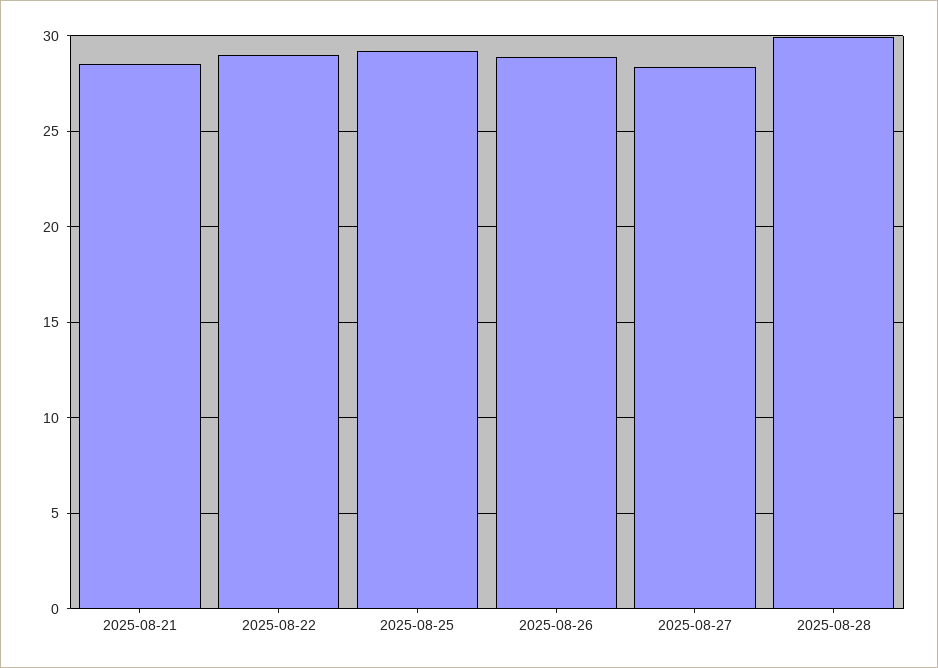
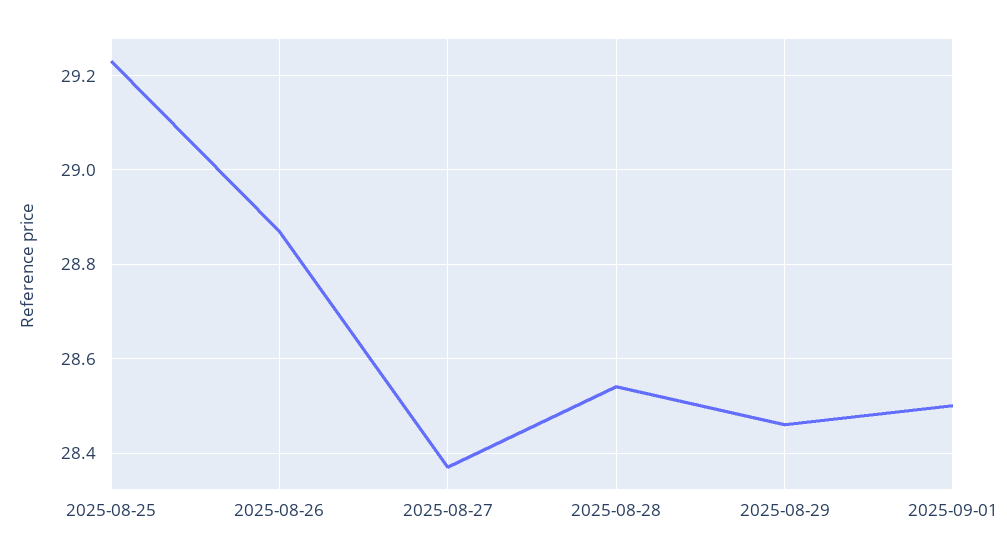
2025-08-21: 28.5 -> none
2025-08-22: 29 -> none
2025-08-28: 30 -> 28.55
2025-08-29: none -> 28.45
2025-09-01: none -> 28.5

